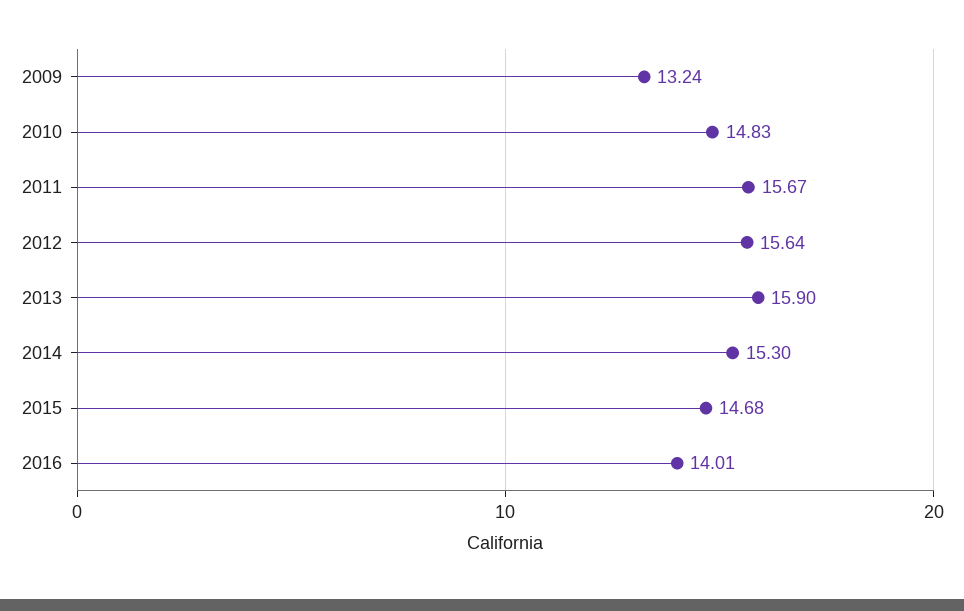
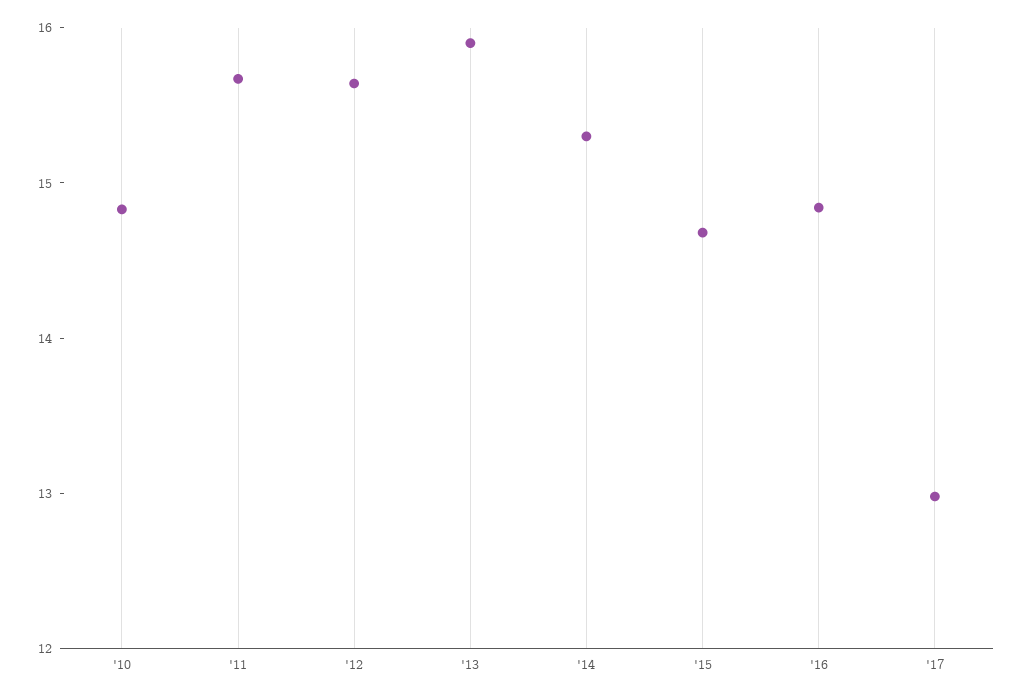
2009: 13.24 -> none
2016: 14.01 -> 14.8
'17: none -> 13

